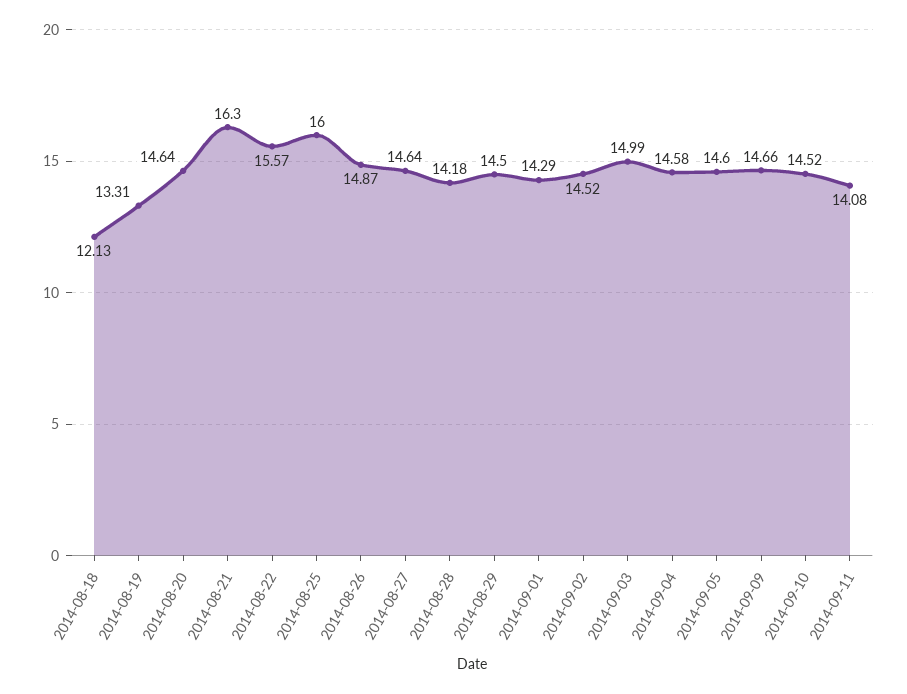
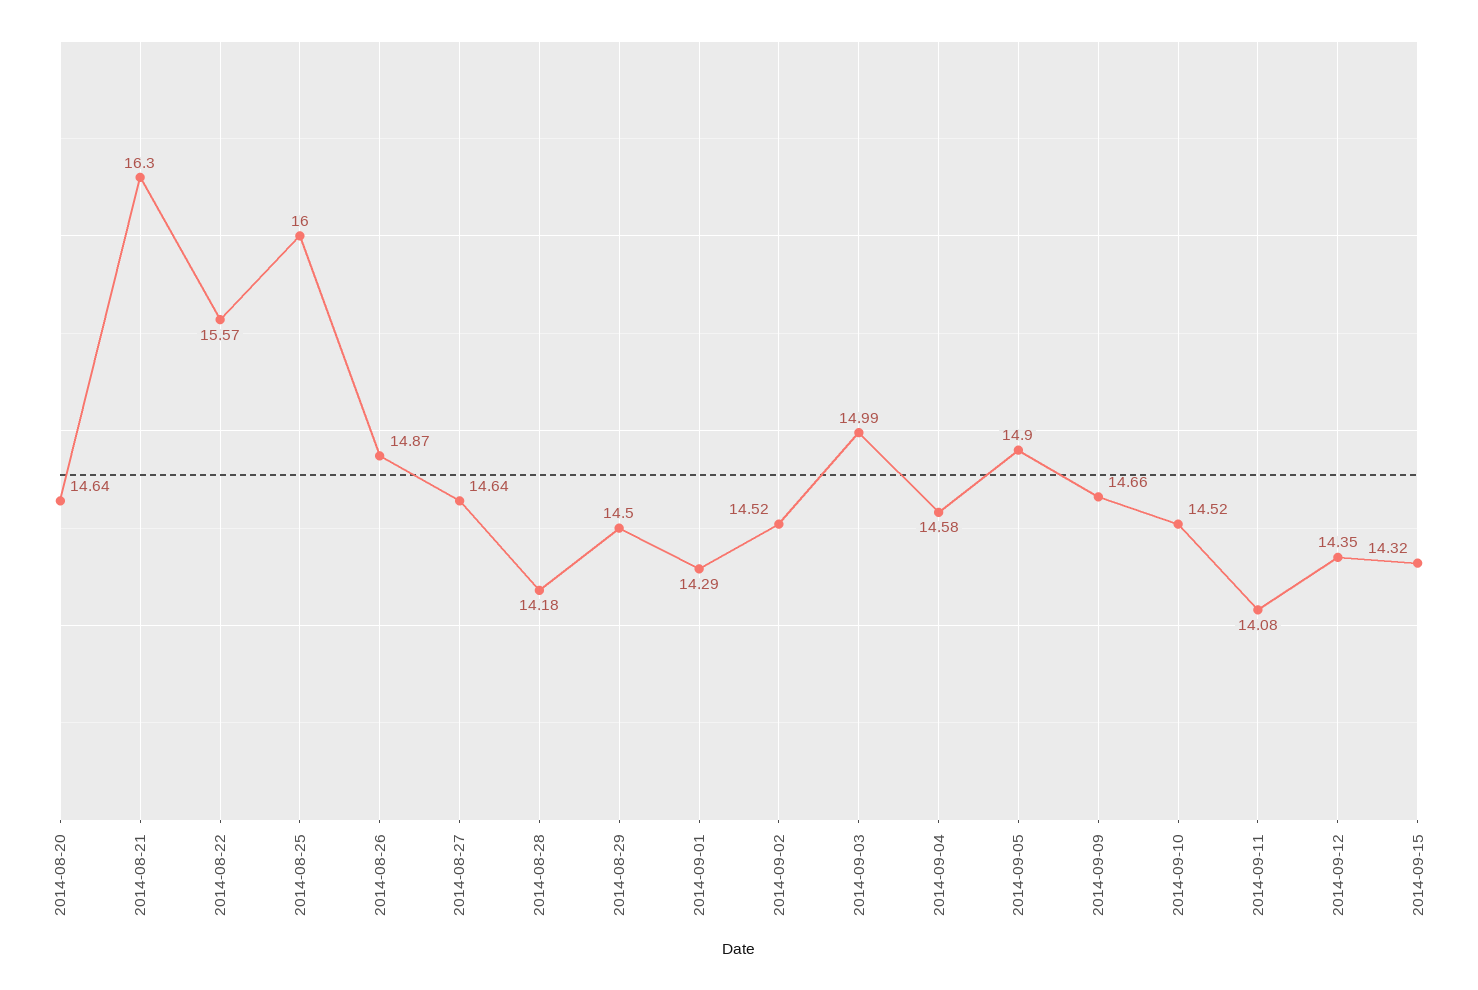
2014-08-18: 12.13 -> none
2014-08-19: 13.31 -> none
2014-09-05: 14.6 -> 14.9
2014-09-12: none -> 14.35
2014-09-15: none -> 14.32

